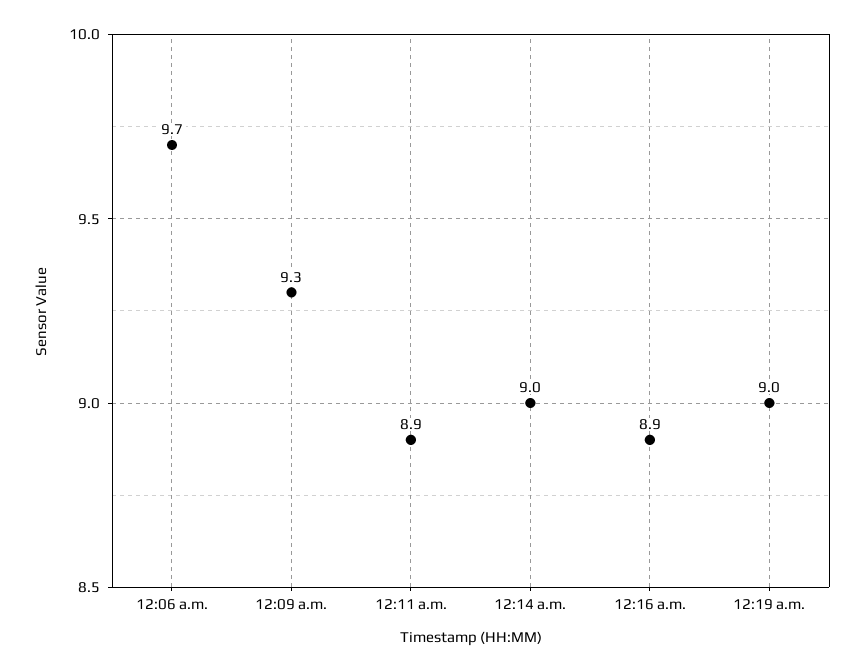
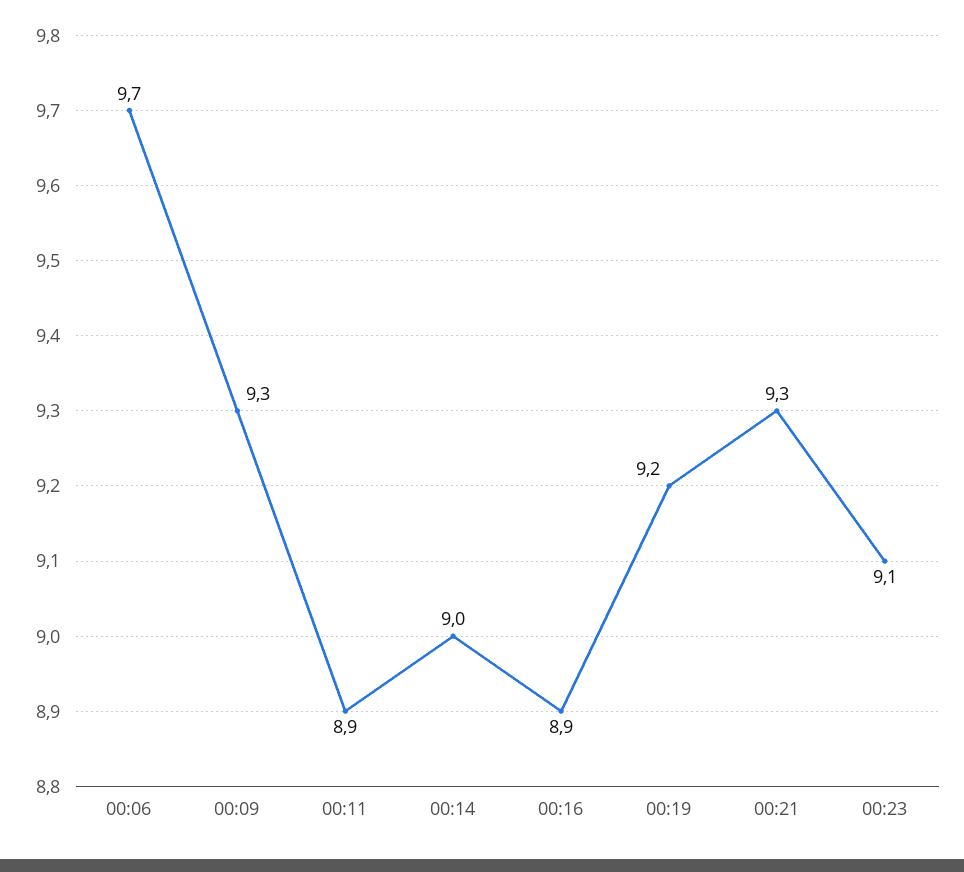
12:19 a.m.: 9 -> 9.2
00:21: none -> 9.3
00:23: none -> 9.1

